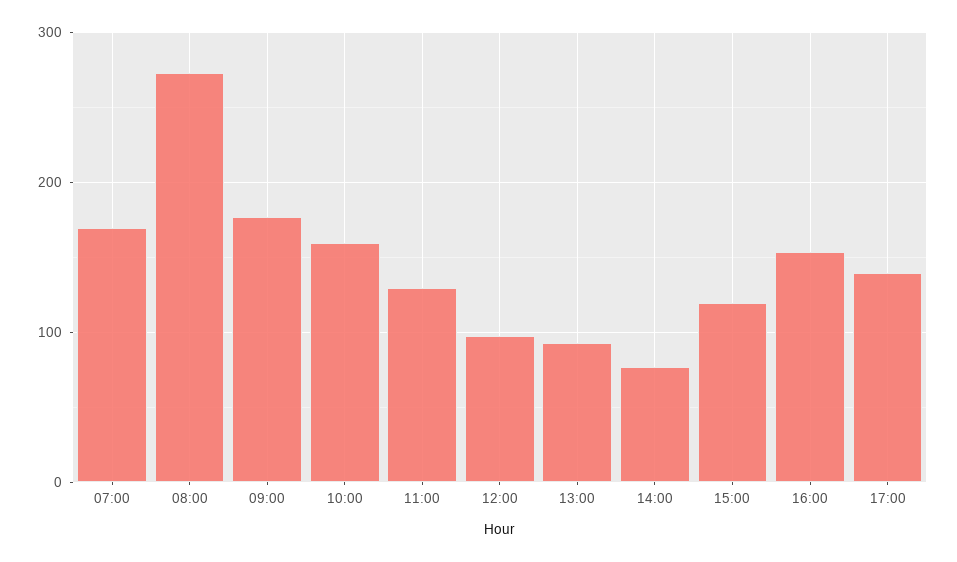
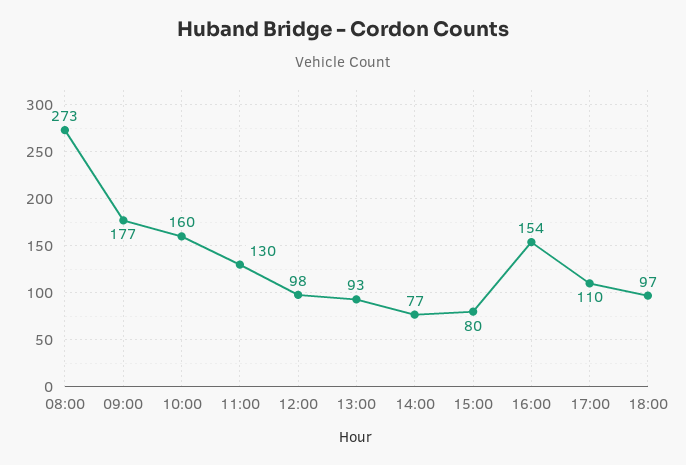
07:00: 170 -> none
15:00: 120 -> 80
17:00: 140 -> 110
18:00: none -> 97

